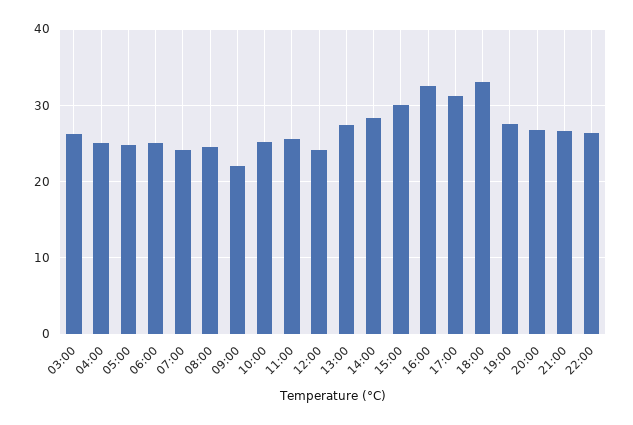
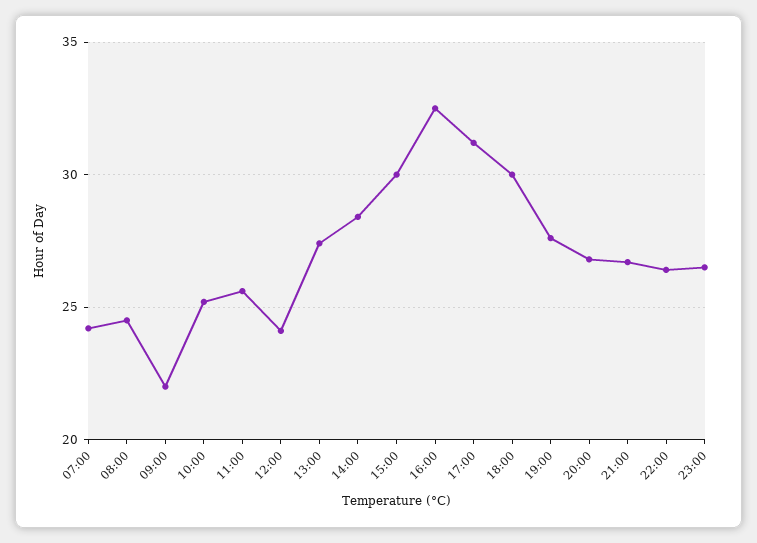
03:00: 26 -> none
04:00: 25 -> none
05:00: 25 -> none
06:00: 25 -> none
18:00: 33 -> 30
23:00: none -> 26.5

